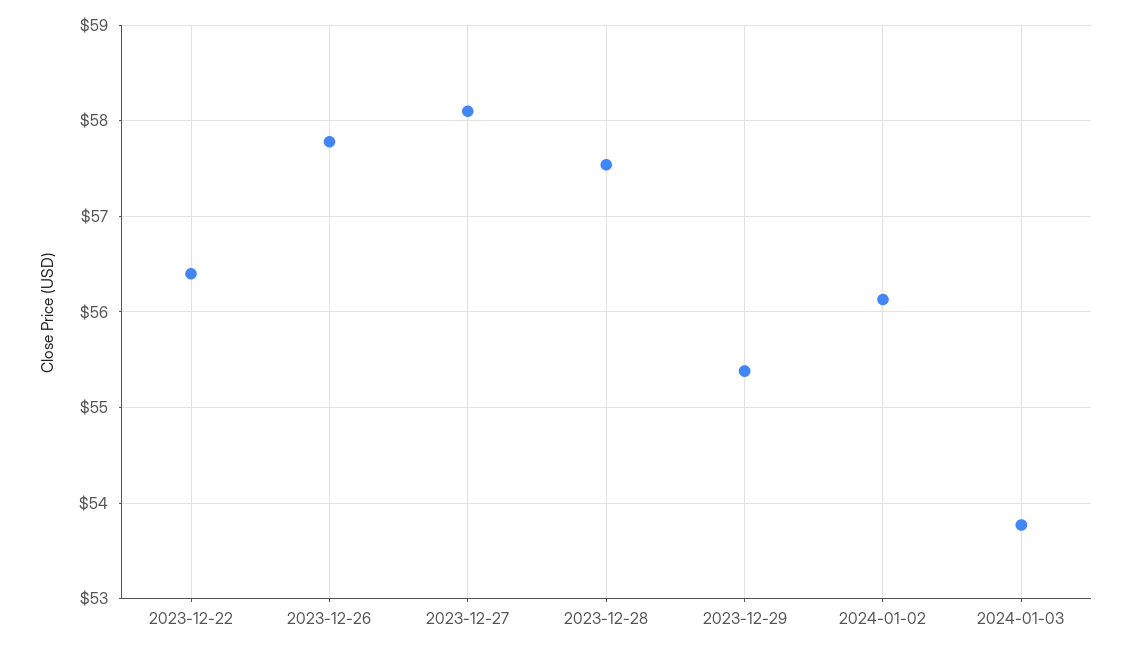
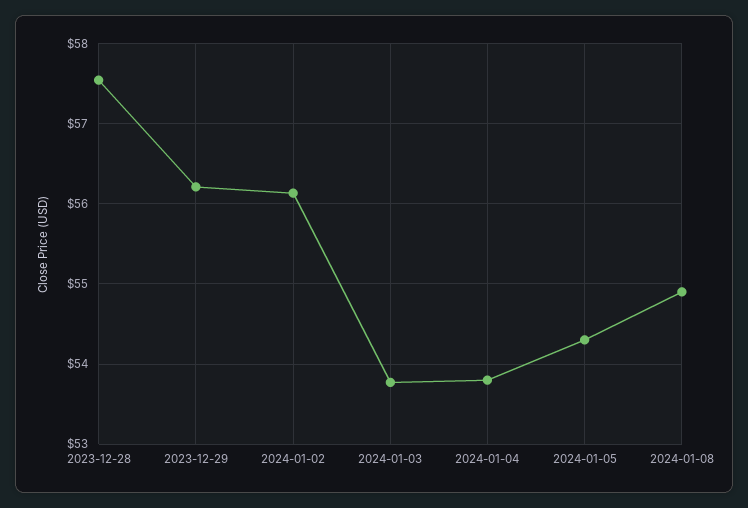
2023-12-22: 56.4 -> none
2023-12-26: 57.8 -> none
2023-12-27: 58.1 -> none
2023-12-29: 55.4 -> 56.2
2024-01-04: none -> 53.8
2024-01-05: none -> 54.3
2024-01-08: none -> 54.9

